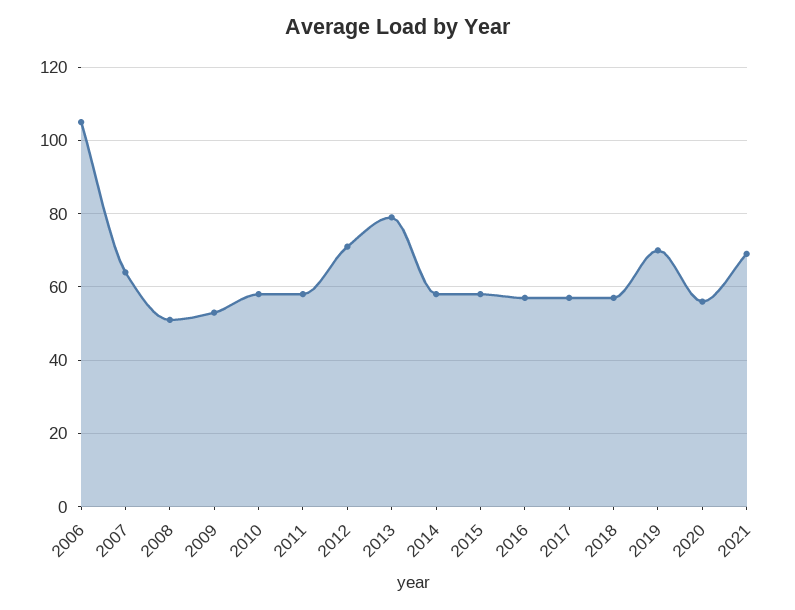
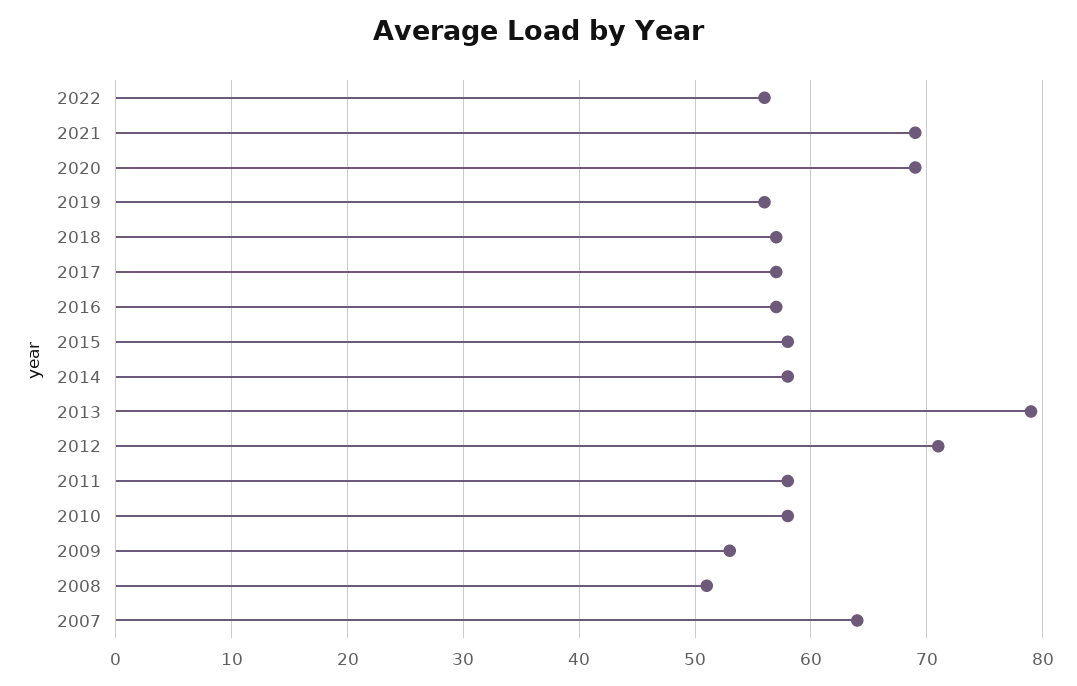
2006: 105 -> none
2019: 70 -> 56
2020: 55 -> 69
2022: none -> 56

